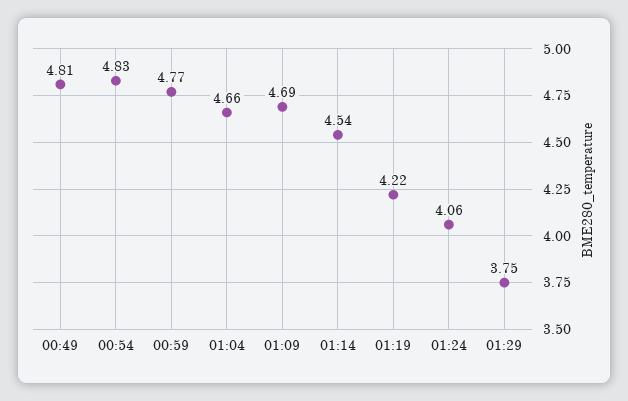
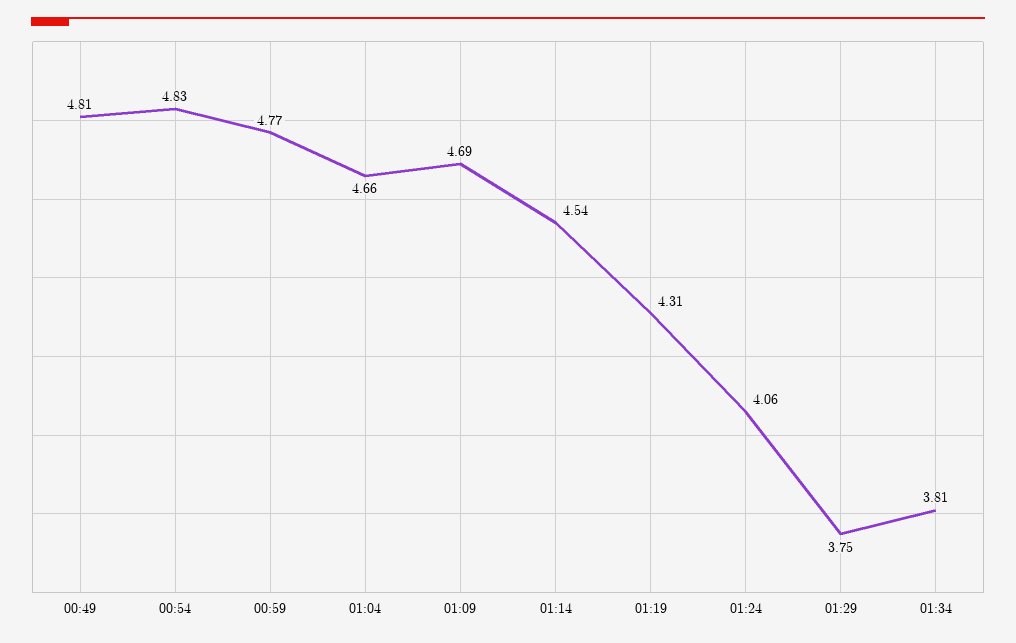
01:19: 4.22 -> 4.31
01:34: none -> 3.81

